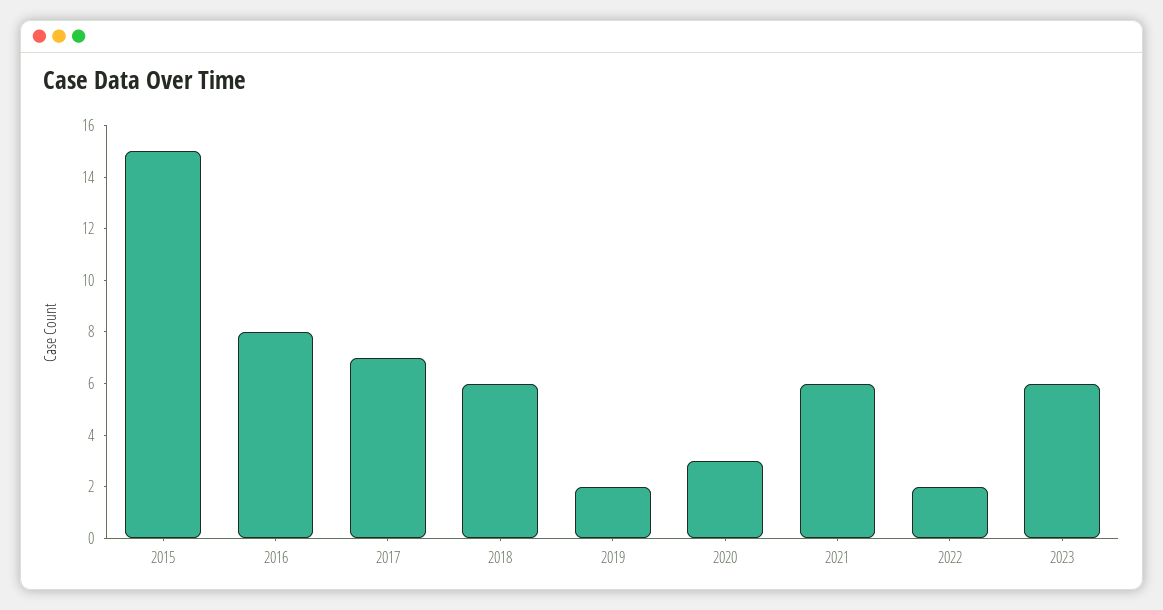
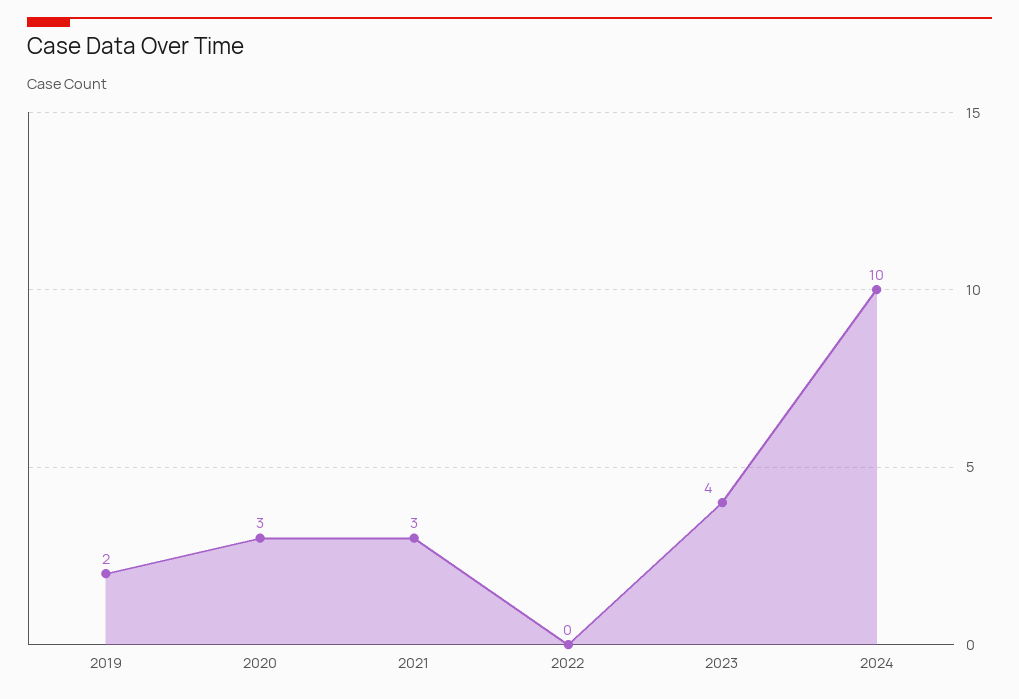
2015: 15 -> none
2016: 8 -> none
2017: 7 -> none
2018: 6 -> none
2021: 6 -> 3
2022: 2 -> 0
2023: 6 -> 4
2024: none -> 10

